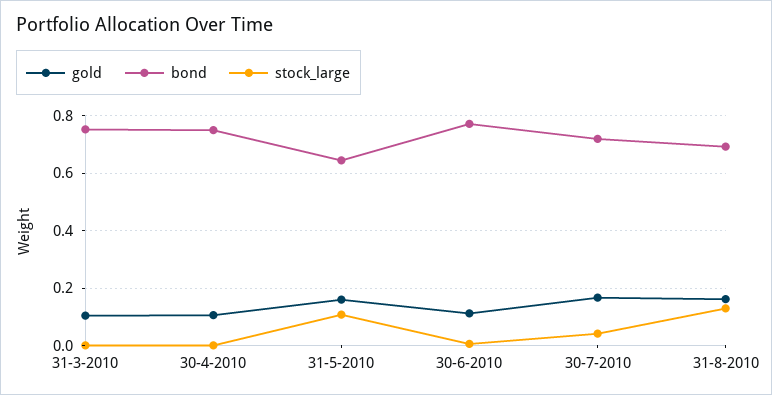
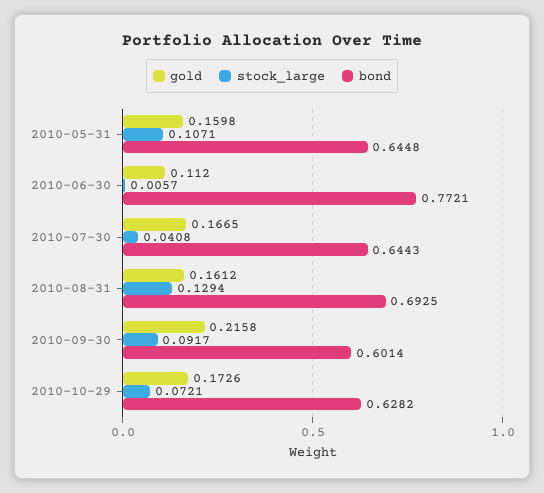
gold, 31-3-2010: 0.1 -> none
bond, 31-3-2010: 0.75 -> none
stock_large, 31-3-2010: 0 -> none
gold, 30-4-2010: 0.1 -> none
bond, 30-4-2010: 0.75 -> none
stock_large, 30-4-2010: 0 -> none
bond, 30-7-2010: 0.725 -> 0.6443
gold, 2010-09-30: none -> 0.2158
stock_large, 2010-09-30: none -> 0.0917
bond, 2010-09-30: none -> 0.6014
gold, 2010-10-29: none -> 0.1726
stock_large, 2010-10-29: none -> 0.0721
bond, 2010-10-29: none -> 0.6282

